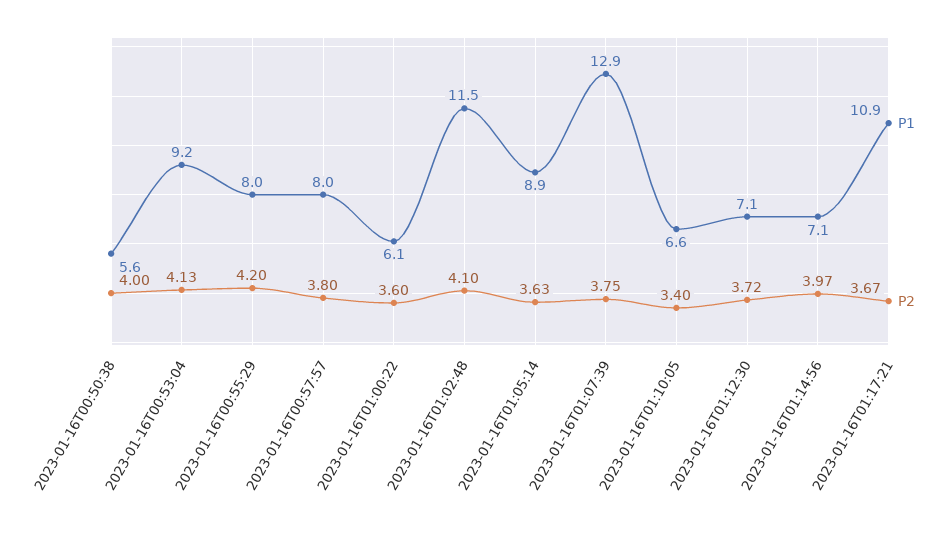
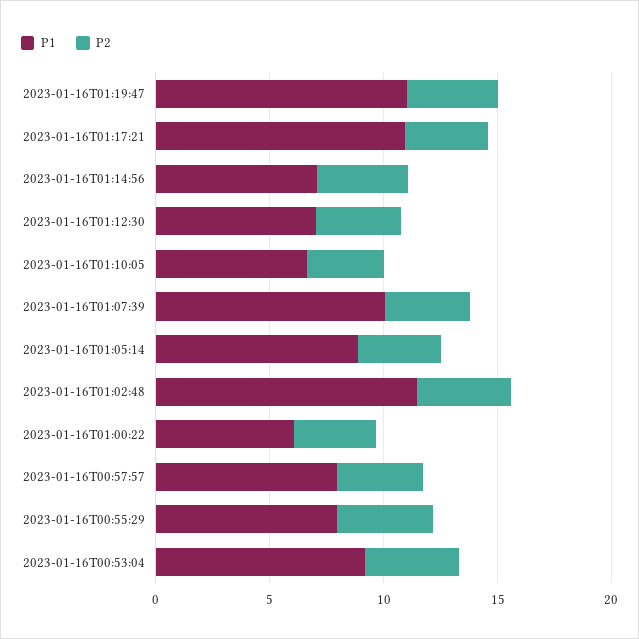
P1, 2023-01-16T00:50:38: 5.6 -> none
P2, 2023-01-16T00:50:38: 4 -> none
P1, 2023-01-16T01:07:39: 12.9 -> 10
P1, 2023-01-16T01:19:47: none -> 11
P2, 2023-01-16T01:19:47: none -> 4

